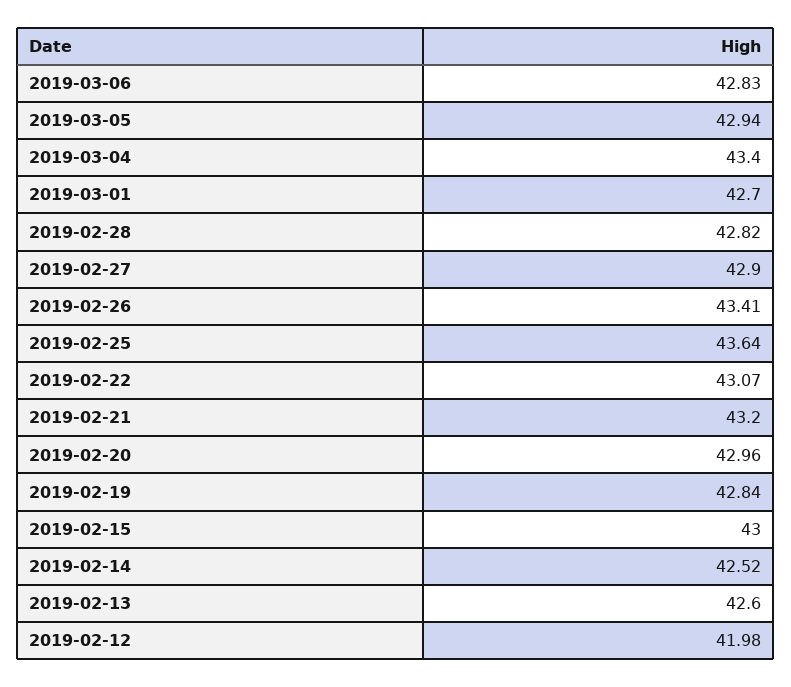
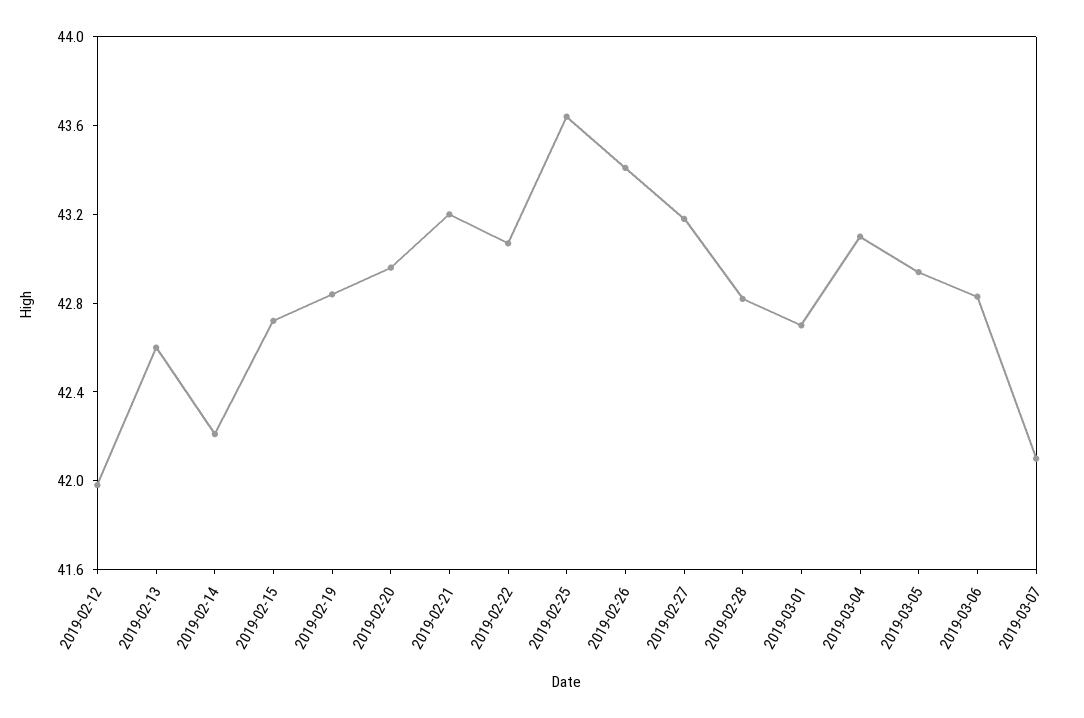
2019-03-04: 43.4 -> 43.1
2019-02-27: 42.9 -> 43.2
2019-02-15: 43 -> 42.7
2019-02-14: 42.52 -> 42.2
2019-03-07: none -> 42.1

